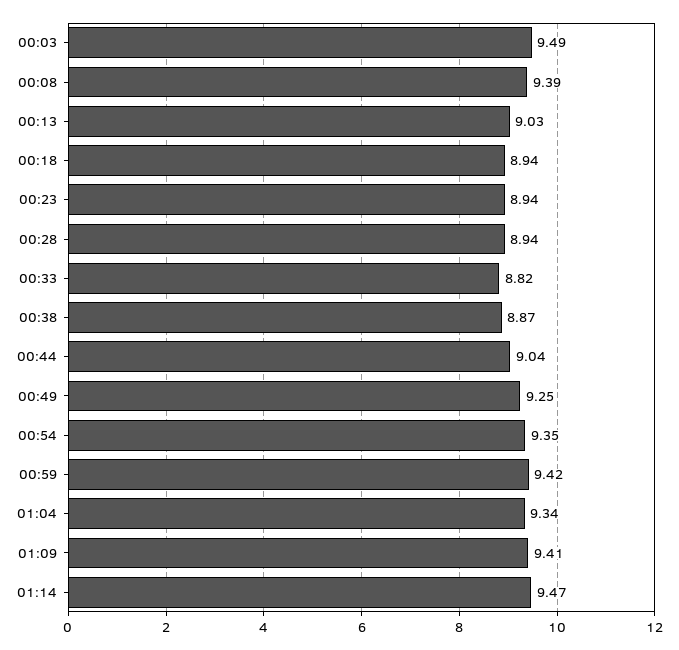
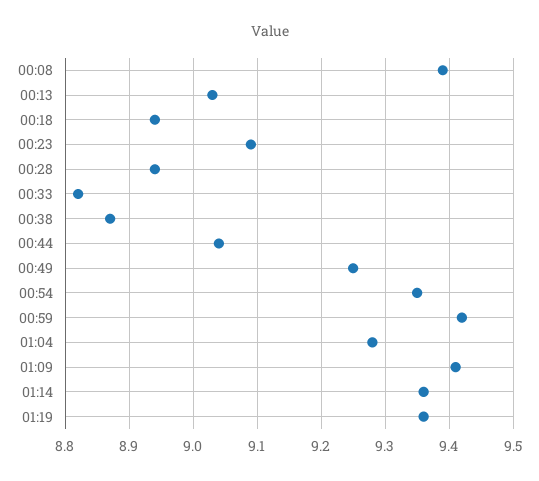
00:03: 9.49 -> none
00:23: 8.94 -> 9.09
01:04: 9.34 -> 9.28
01:14: 9.47 -> 9.36
01:19: none -> 9.36

